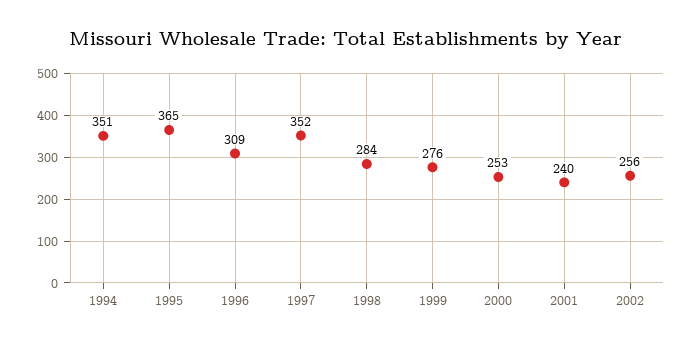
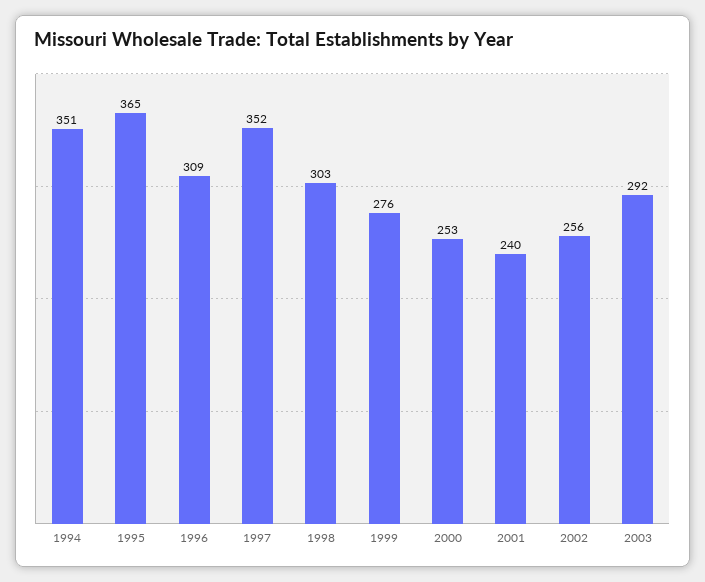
1998: 284 -> 303
2003: none -> 292

